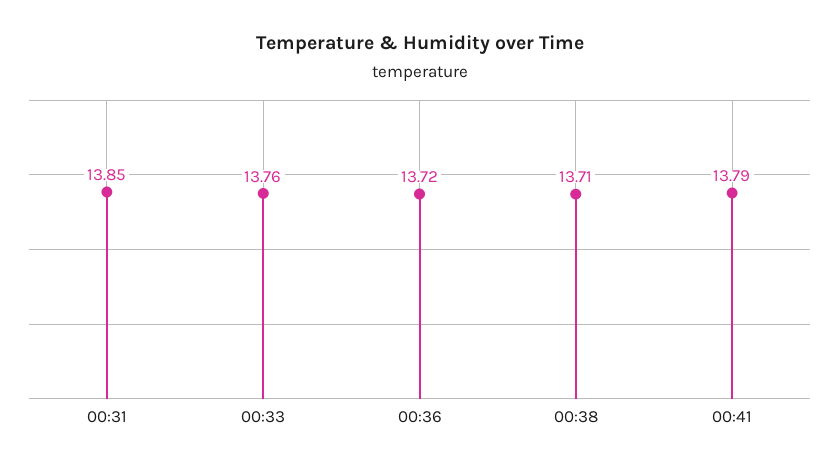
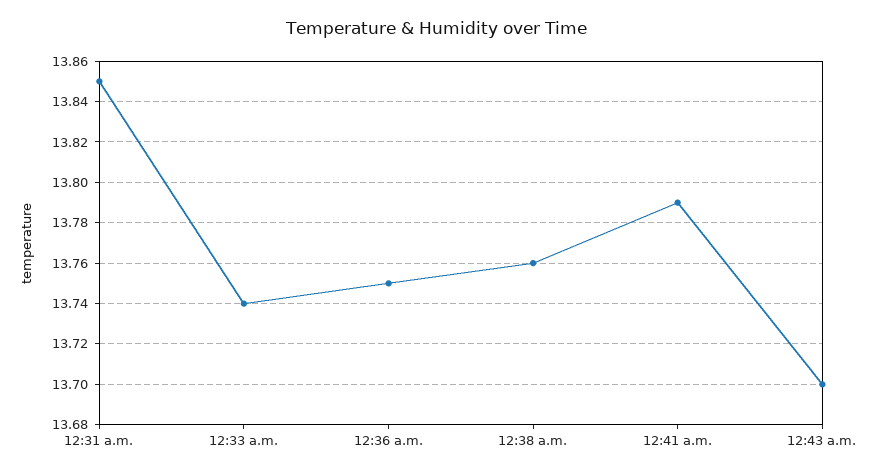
00:33: 13.76 -> 13.74
00:36: 13.72 -> 13.75
00:38: 13.71 -> 13.76
12:43 a.m.: none -> 13.7

